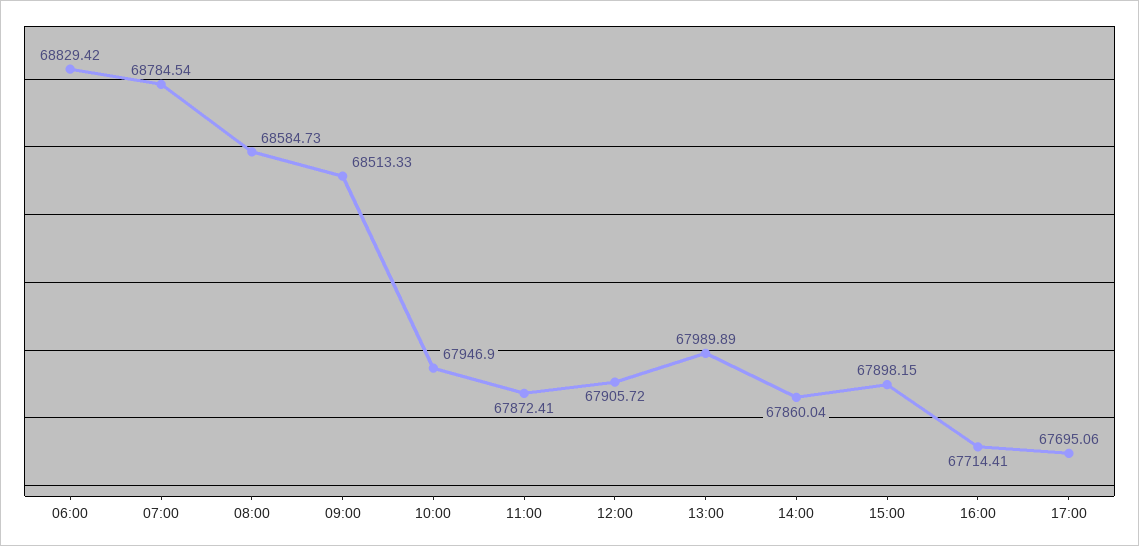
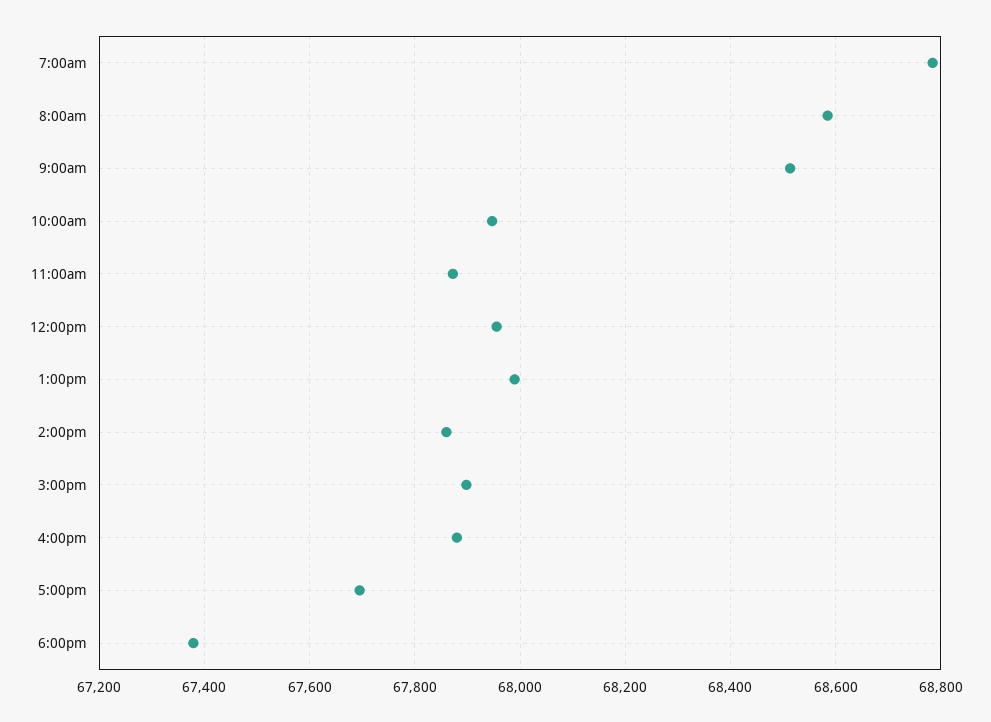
06:00: 68829.42 -> none
12:00: 67905.72 -> 67960
16:00: 67714.41 -> 67880
6:00pm: none -> 67380

